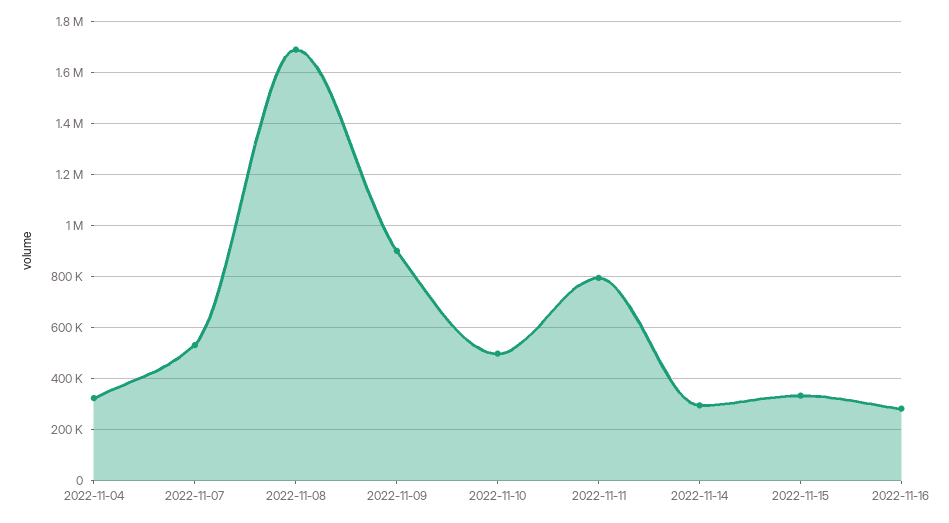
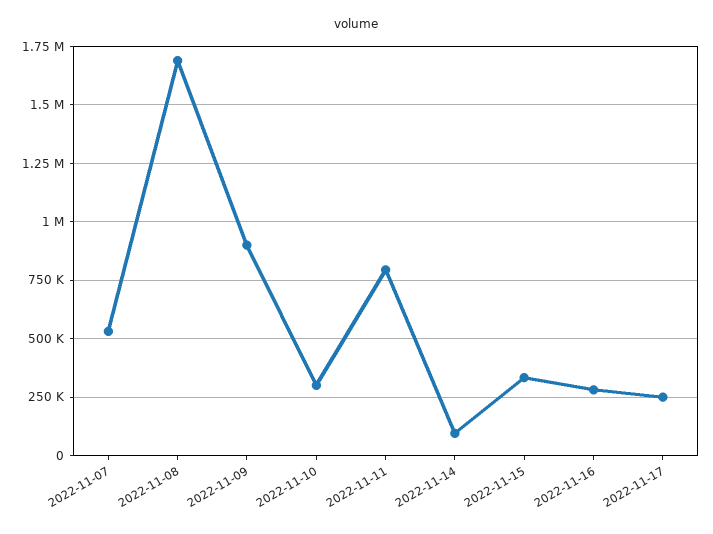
2022-11-04: 325000 -> none
2022-11-10: 500000 -> 300000
2022-11-14: 300000 -> 100000
2022-11-17: none -> 250000

